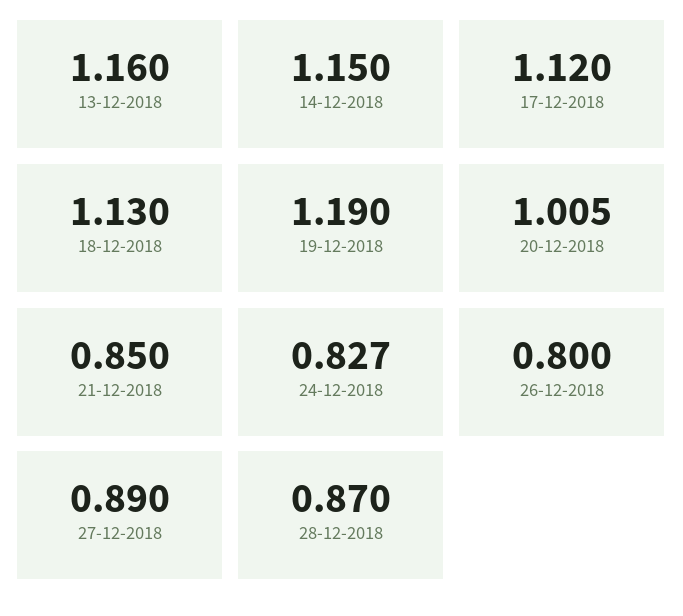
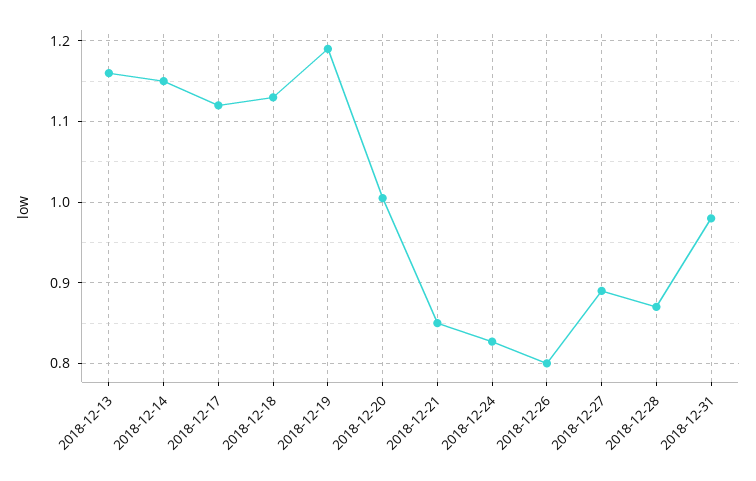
2018-12-31: none -> 0.98

